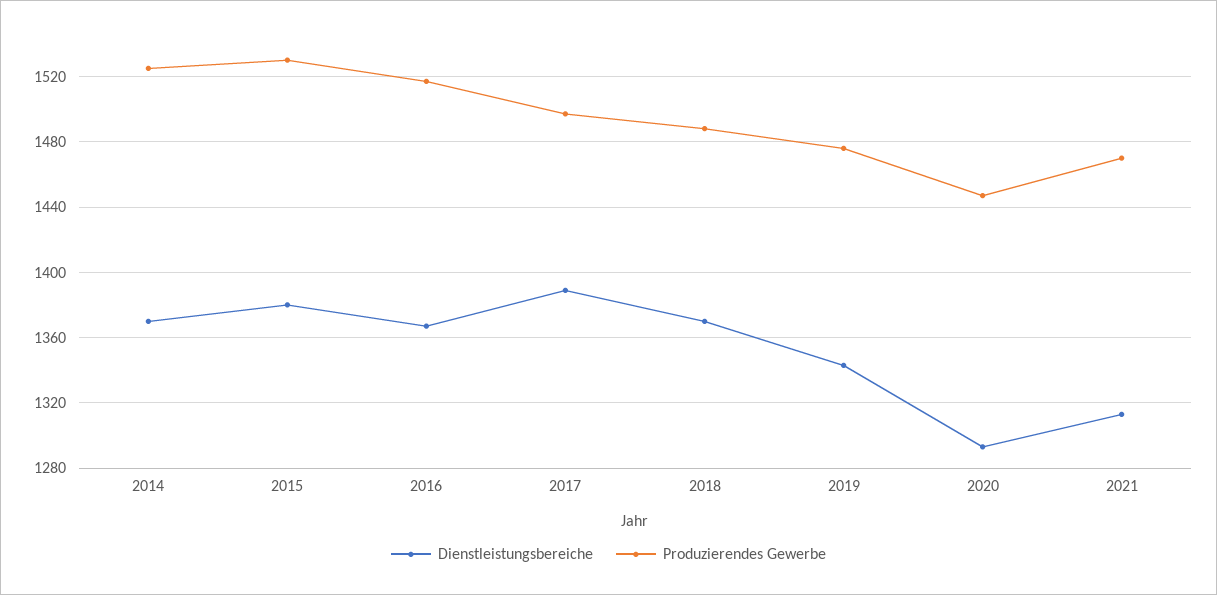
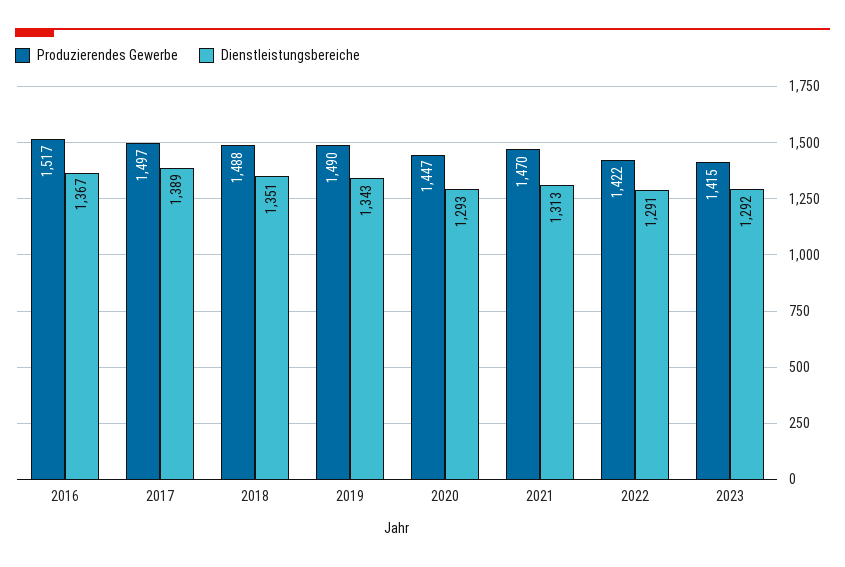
Dienstleistungsbereiche, 2014: 1370 -> none
Produzierendes Gewerbe, 2014: 1525 -> none
Dienstleistungsbereiche, 2015: 1380 -> none
Produzierendes Gewerbe, 2015: 1530 -> none
Dienstleistungsbereiche, 2018: 1370 -> 1351
Produzierendes Gewerbe, 2019: 1475 -> 1490
Produzierendes Gewerbe, 2022: none -> 1422
Dienstleistungsbereiche, 2022: none -> 1291
Produzierendes Gewerbe, 2023: none -> 1415
Dienstleistungsbereiche, 2023: none -> 1292

